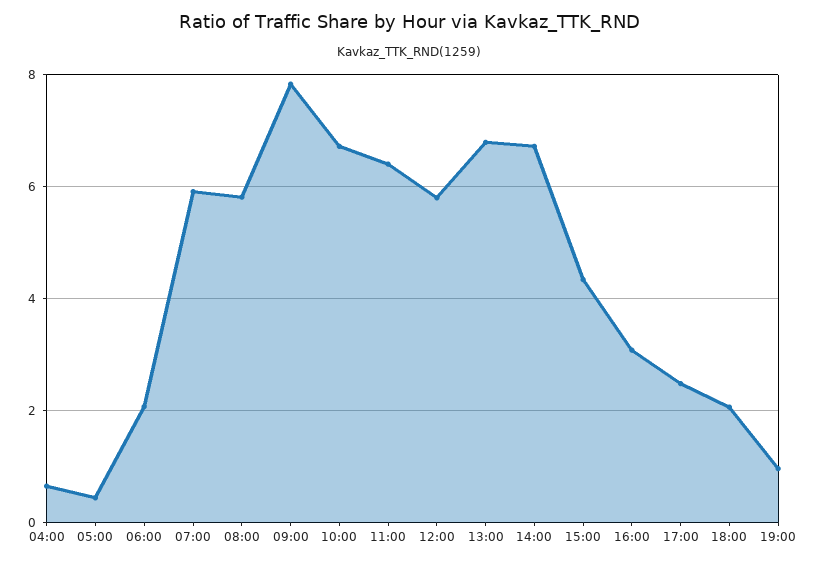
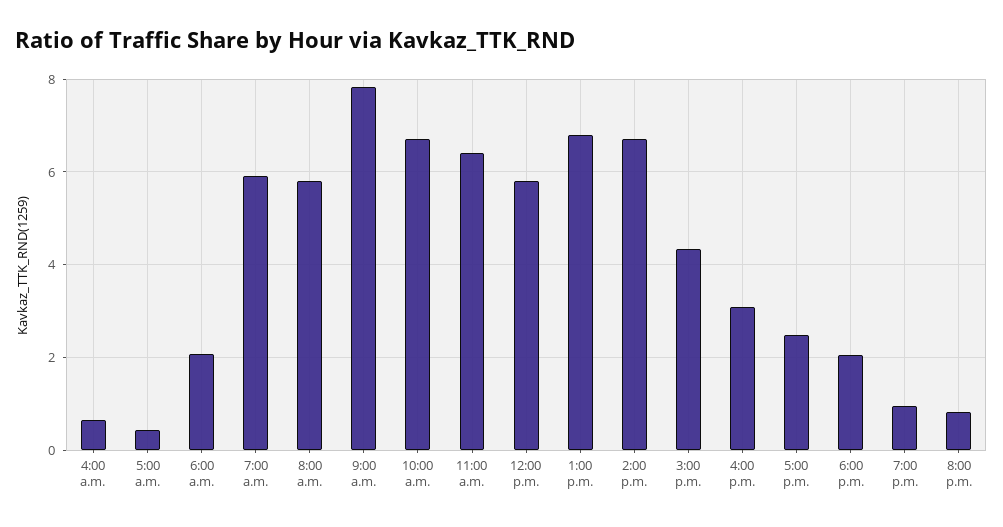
8:00 p.m.: none -> 0.8

